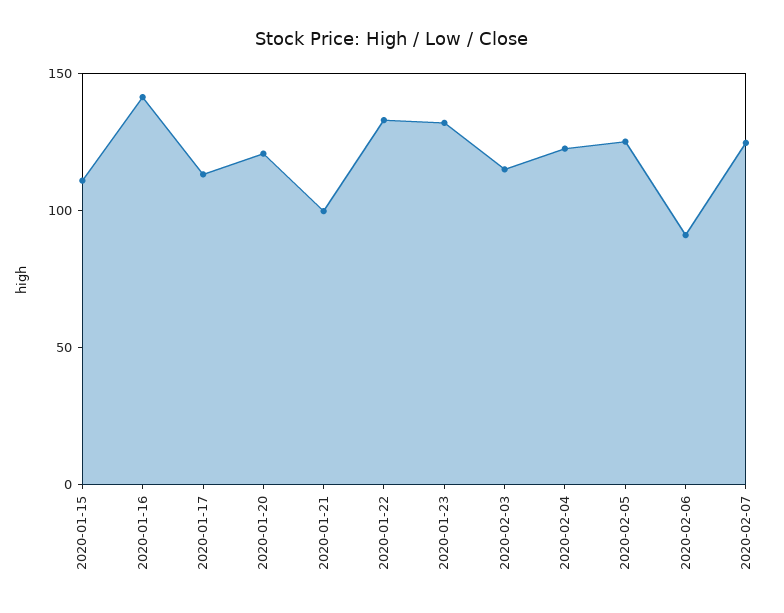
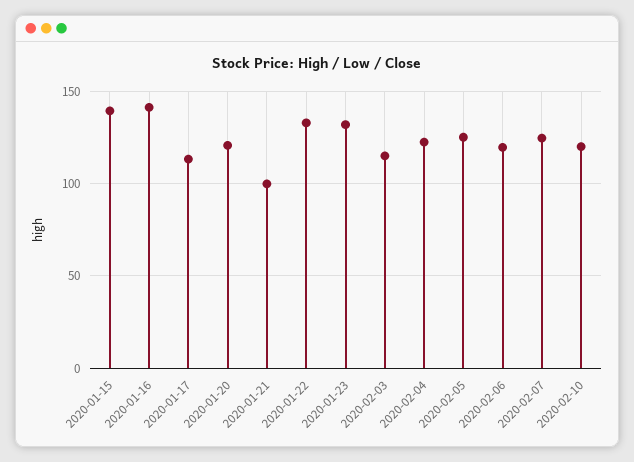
2020-01-15: 110 -> 140
2020-02-06: 90 -> 120
2020-02-10: none -> 120

